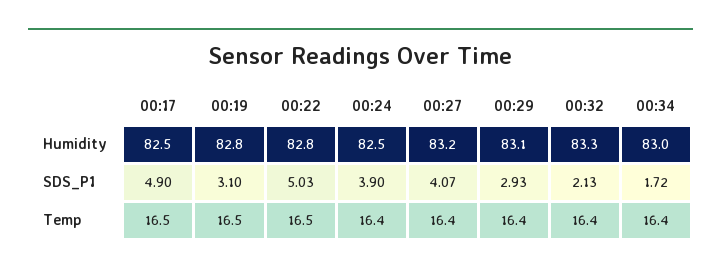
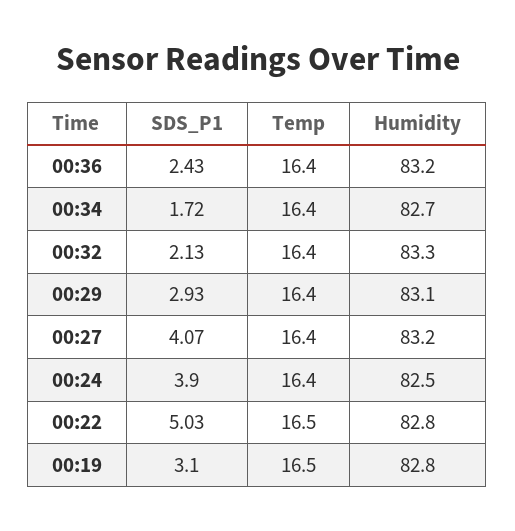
00:17, Humidity: 82.5 -> none
00:34, Humidity: 83 -> 82.7
00:17, SDS_P1: 4.9 -> none
00:17, Temp: 16.5 -> none
00:36, SDS_P1: none -> 2.43
00:36, Temp: none -> 16.4
00:36, Humidity: none -> 83.2

